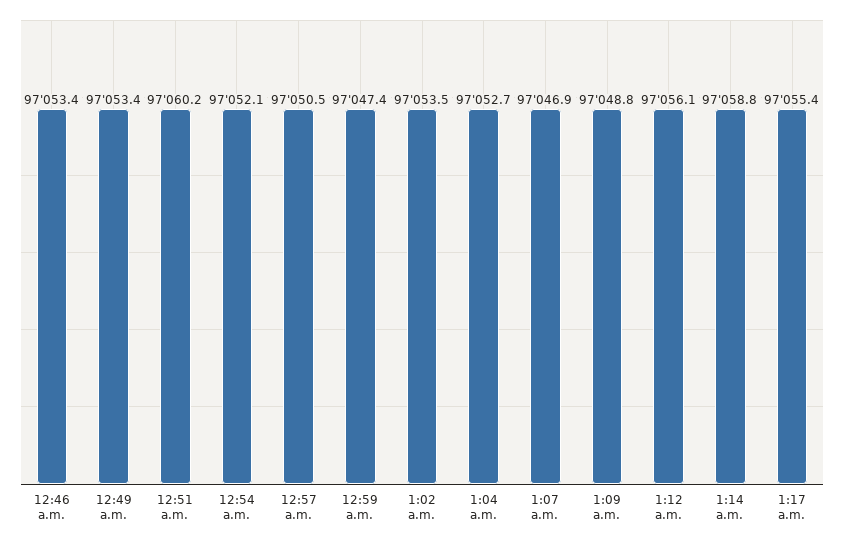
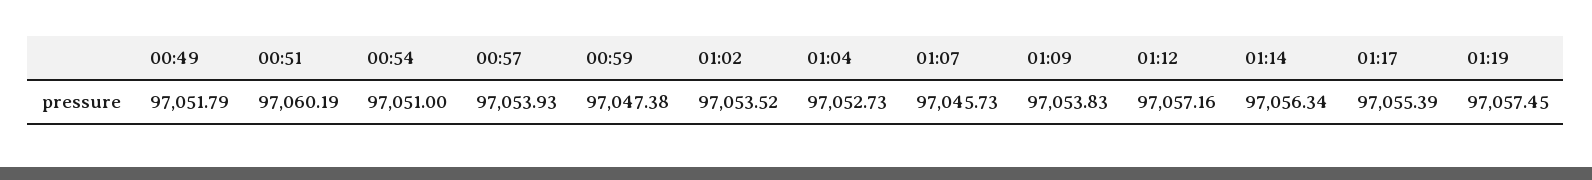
12:46 a.m.: 97053.4 -> none
12:49 a.m.: 97053.4 -> 97051.79
12:54 a.m.: 97052.1 -> 97051
12:57 a.m.: 97050.5 -> 97053.93
1:07 a.m.: 97046.9 -> 97045.73
1:09 a.m.: 97048.8 -> 97053.83
1:12 a.m.: 97056.1 -> 97057.16
1:14 a.m.: 97058.8 -> 97056.34
01:19: none -> 97057.45

